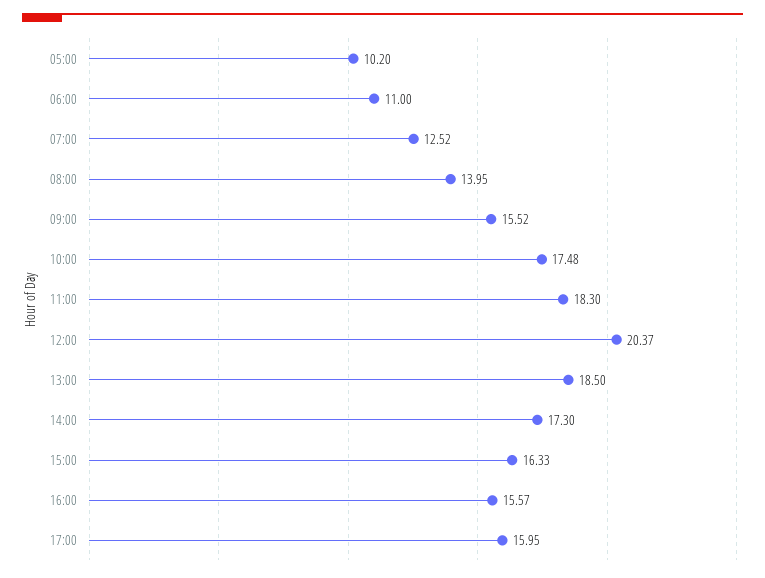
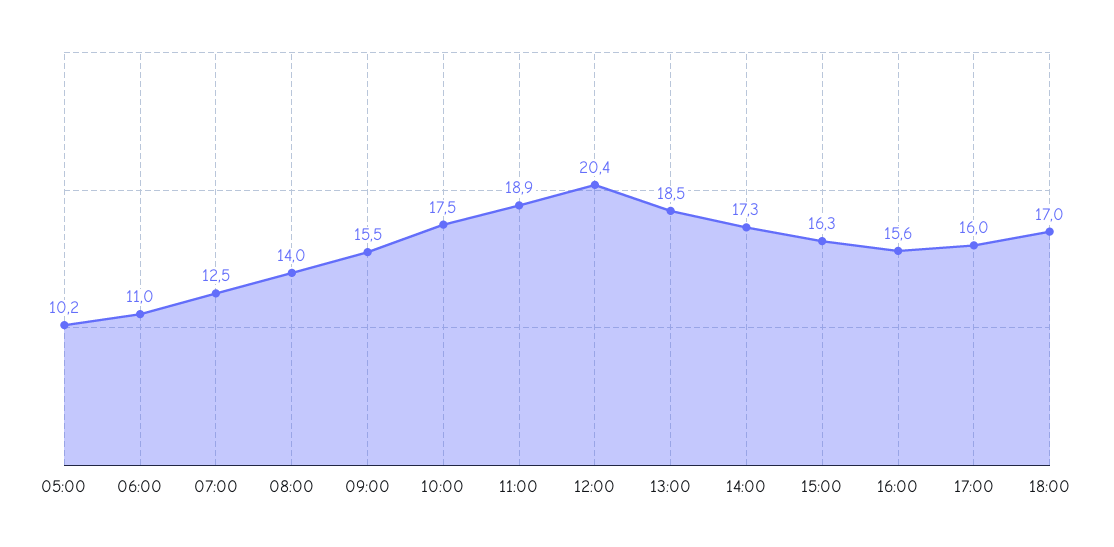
11:00: 18.3 -> 18.9
18:00: none -> 17

